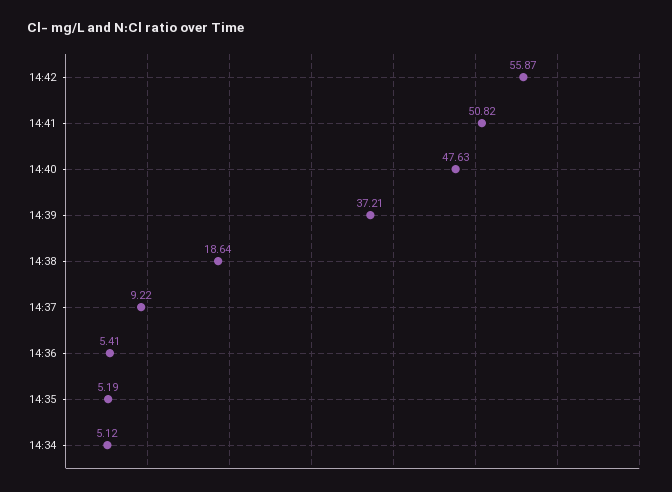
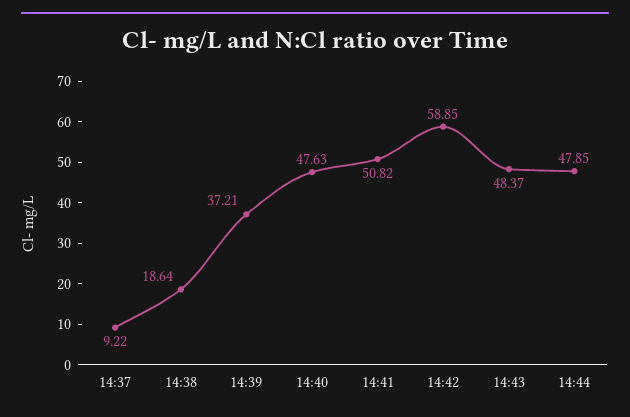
14:42: 55.87 -> 58.85
14:36: 5.41 -> none
14:35: 5.19 -> none
14:34: 5.12 -> none
14:43: none -> 48.37
14:44: none -> 47.85

